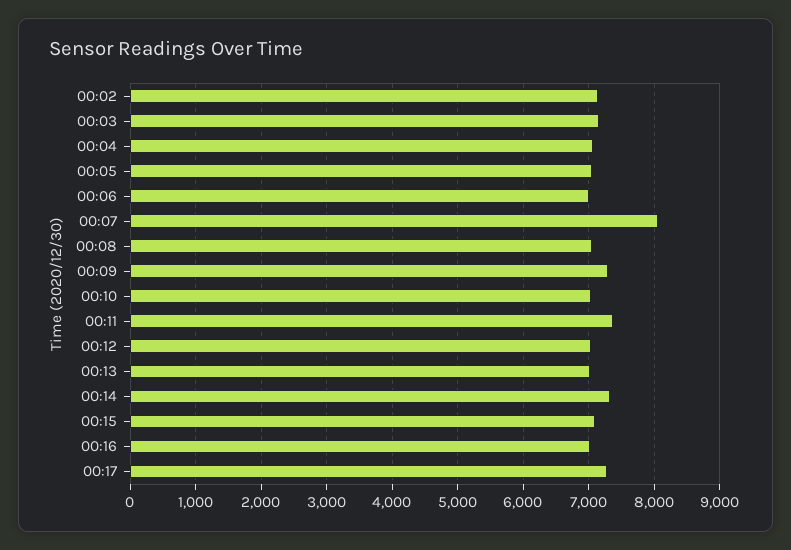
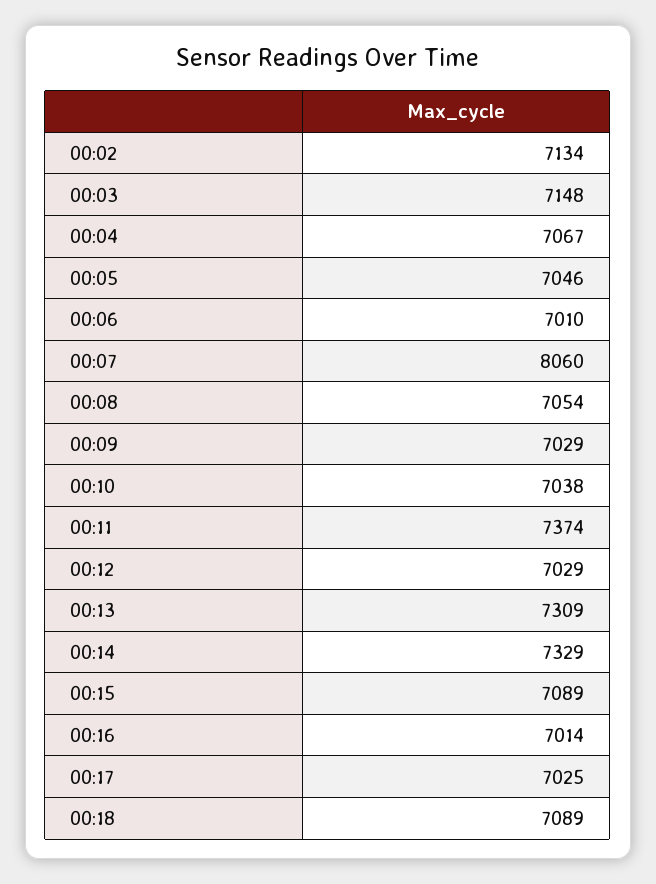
00:09: 7300 -> 7029
00:13: 7000 -> 7309
00:17: 7300 -> 7025
00:18: none -> 7089

